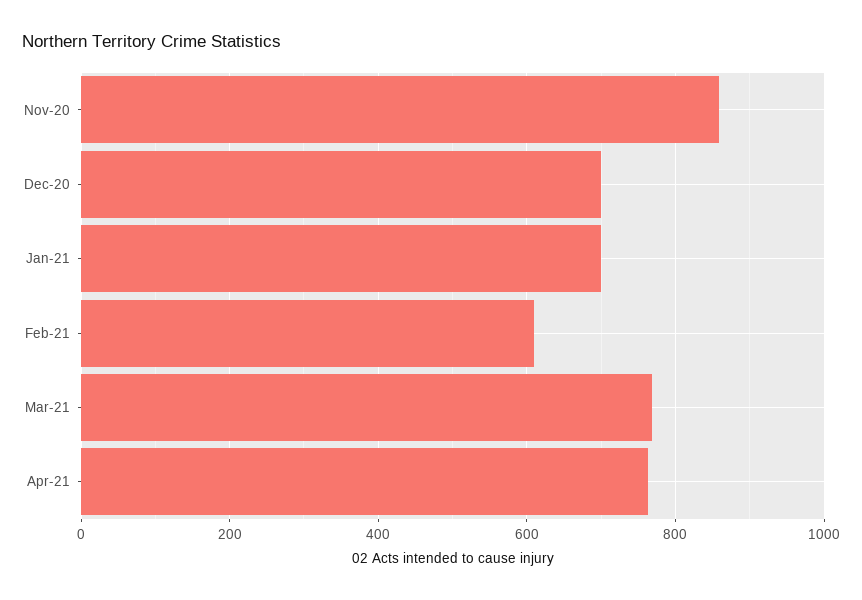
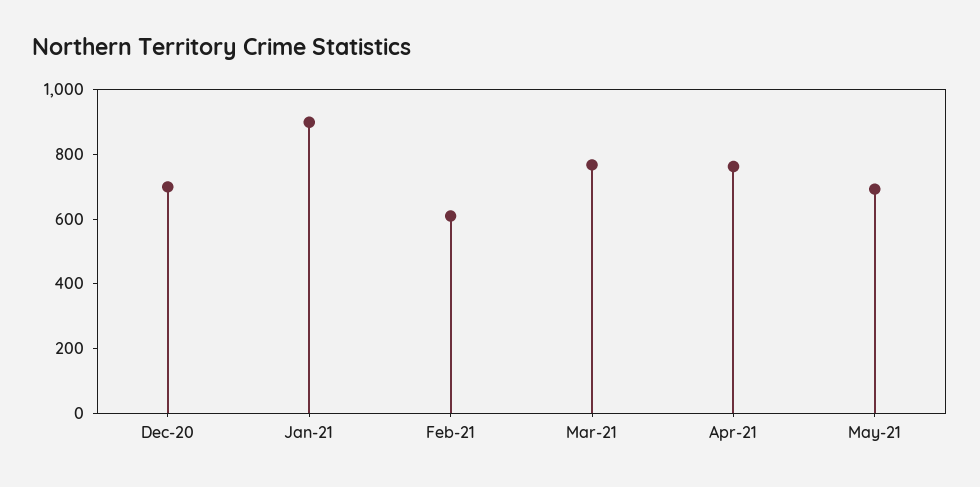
Nov-20: 860 -> none
Jan-21: 700 -> 900
May-21: none -> 700

